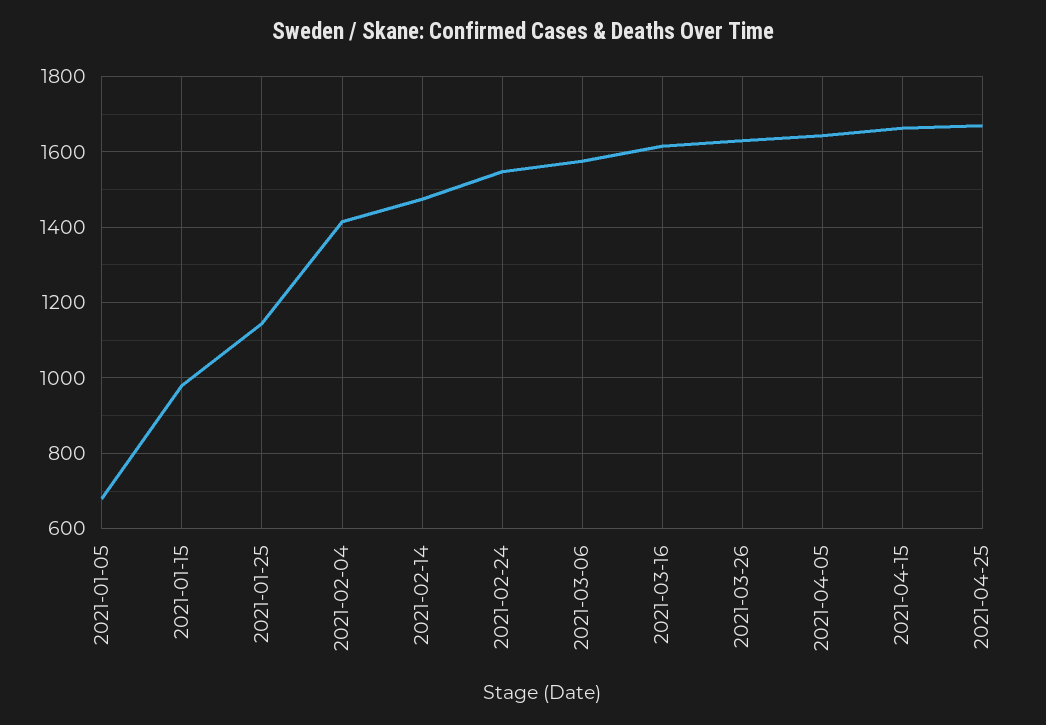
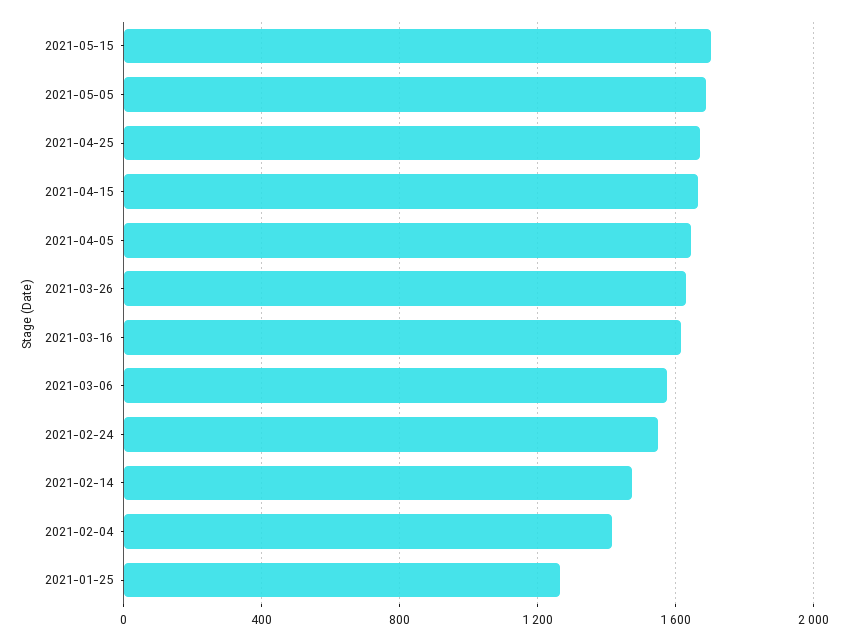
2021-01-05: 680 -> none
2021-01-15: 980 -> none
2021-01-25: 1140 -> 1250
2021-05-15: none -> 1700
2021-05-05: none -> 1700

